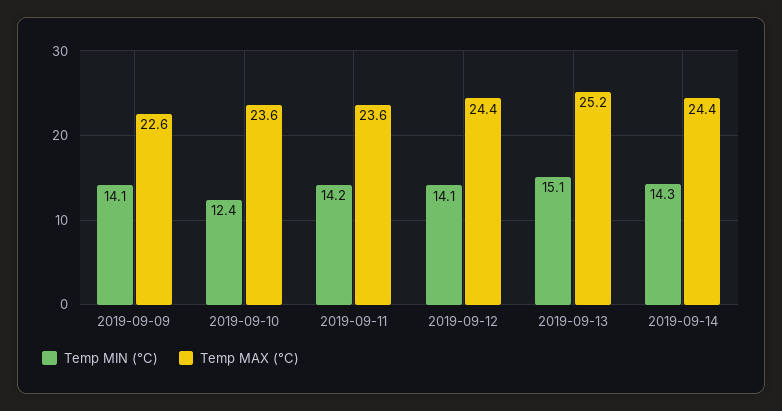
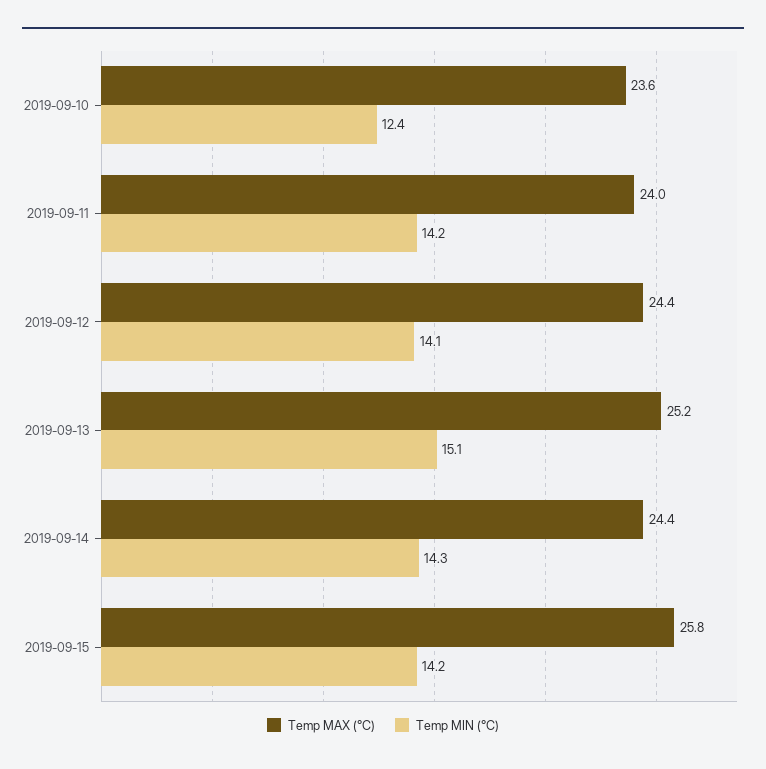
Temp MIN (°C), 2019-09-09: 14.1 -> none
Temp MAX (°C), 2019-09-09: 22.6 -> none
Temp MAX (°C), 2019-09-11: 23.6 -> 24
Temp MAX (°C), 2019-09-15: none -> 25.8
Temp MIN (°C), 2019-09-15: none -> 14.2

